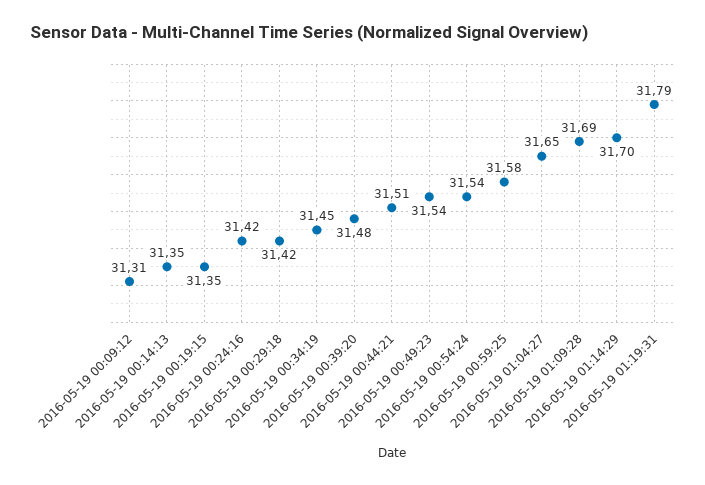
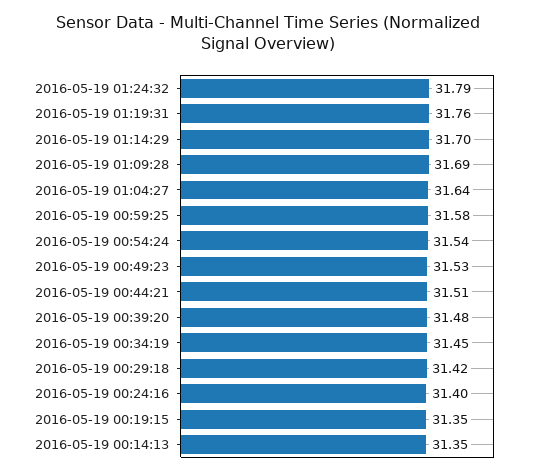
2016-05-19 00:09:12: 31.31 -> none
2016-05-19 00:24:16: 31.42 -> 31.4
2016-05-19 00:49:23: 31.54 -> 31.53
2016-05-19 01:04:27: 31.65 -> 31.64
2016-05-19 01:19:31: 31.79 -> 31.76
2016-05-19 01:24:32: none -> 31.79

